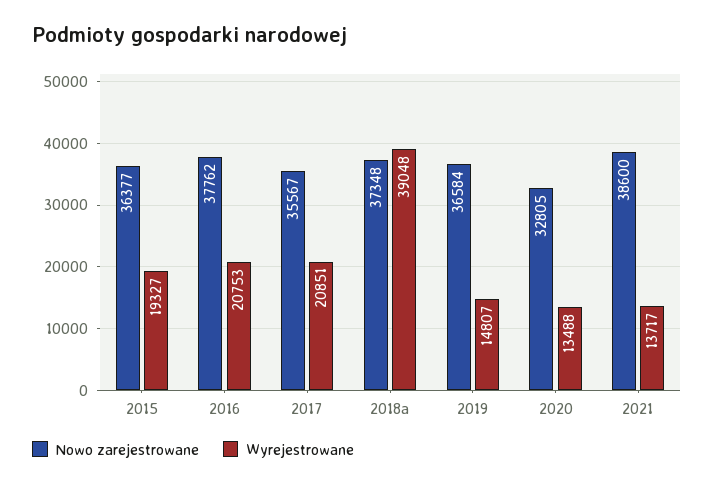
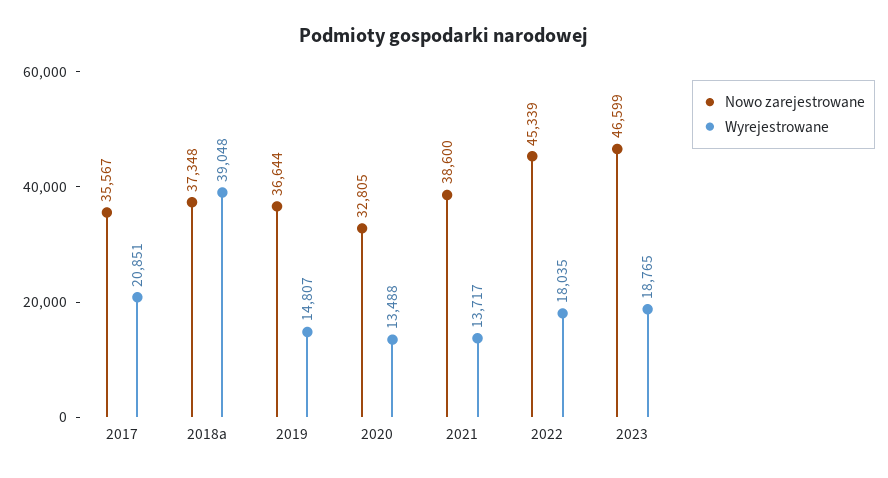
Nowo zarejestrowane, 2015: 36377 -> none
Wyrejestrowane, 2015: 19327 -> none
Nowo zarejestrowane, 2016: 37762 -> none
Wyrejestrowane, 2016: 20753 -> none
Nowo zarejestrowane, 2019: 36584 -> 36644
Nowo zarejestrowane, 2022: none -> 45339
Wyrejestrowane, 2022: none -> 18035
Nowo zarejestrowane, 2023: none -> 46599
Wyrejestrowane, 2023: none -> 18765

